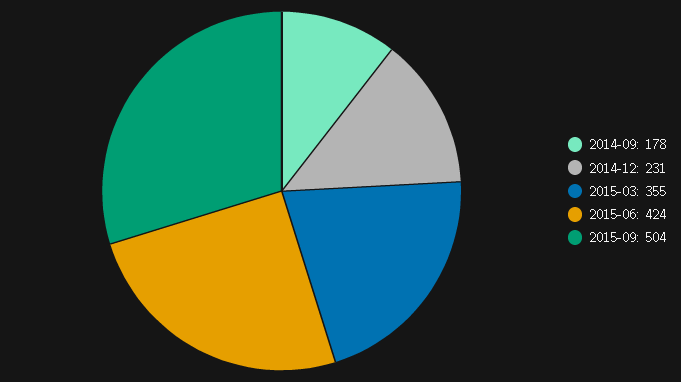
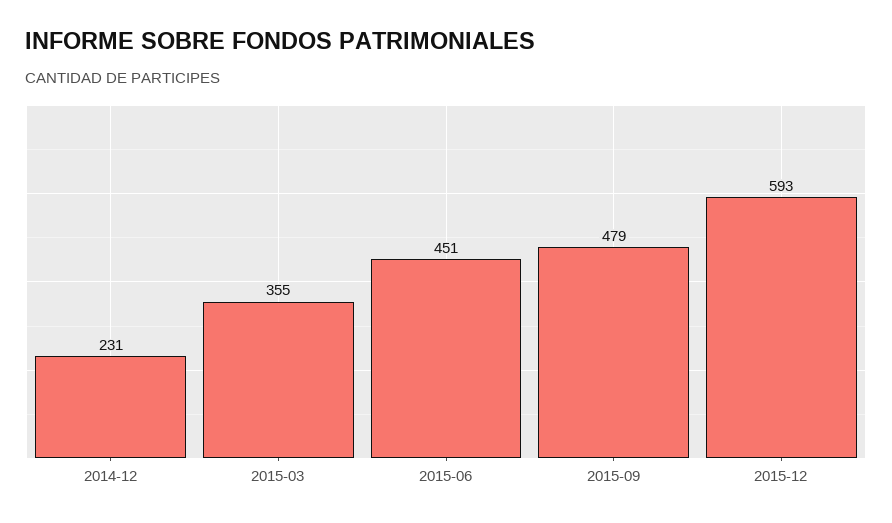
2014-09: 178 -> none
2015-06: 424 -> 451
2015-09: 504 -> 479
2015-12: none -> 593

